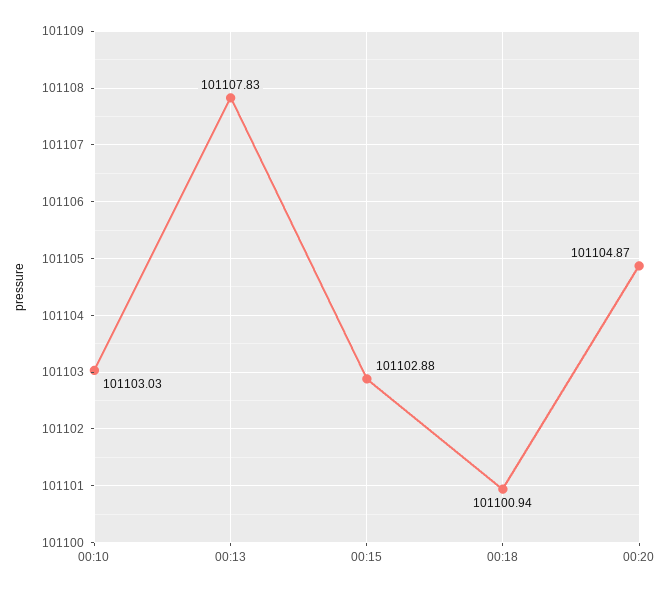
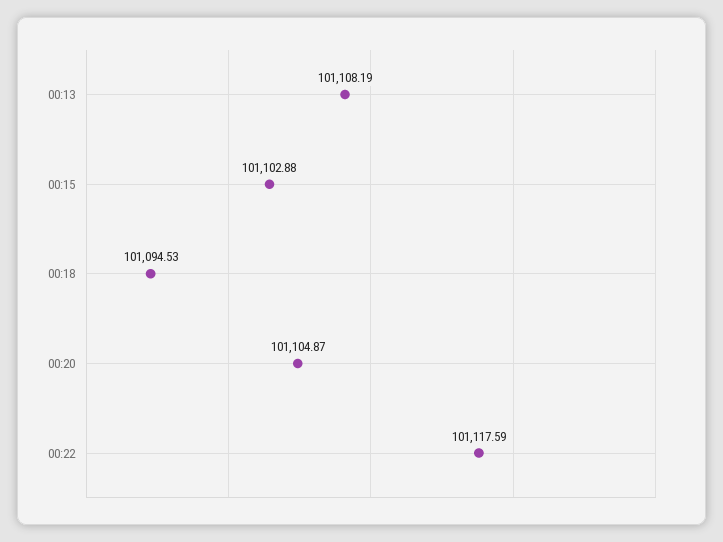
00:10: 101103.03 -> none
00:13: 101107.83 -> 101108.19
00:18: 101100.94 -> 101094.53
00:22: none -> 101117.59

